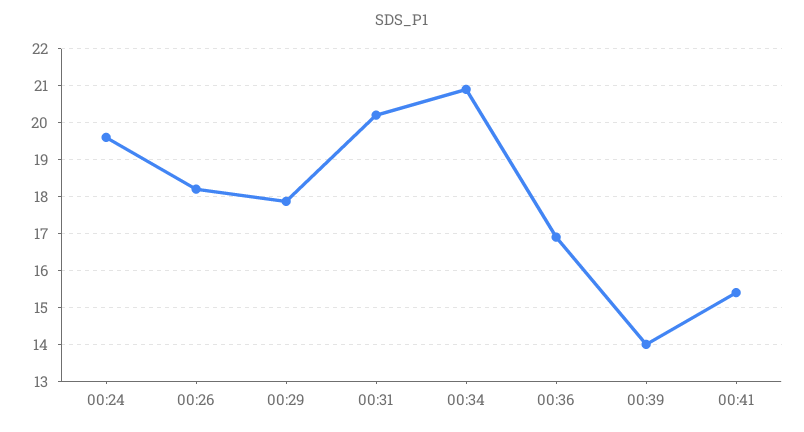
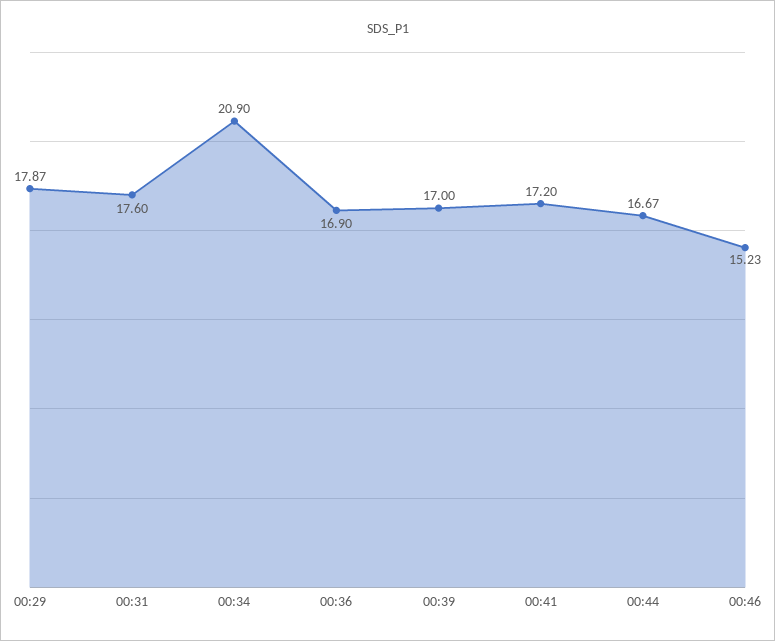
00:24: 19.6 -> none
00:26: 18.2 -> none
00:31: 20.2 -> 17.6
00:39: 14 -> 17
00:41: 15.4 -> 17.2
00:44: none -> 16.67
00:46: none -> 15.23

